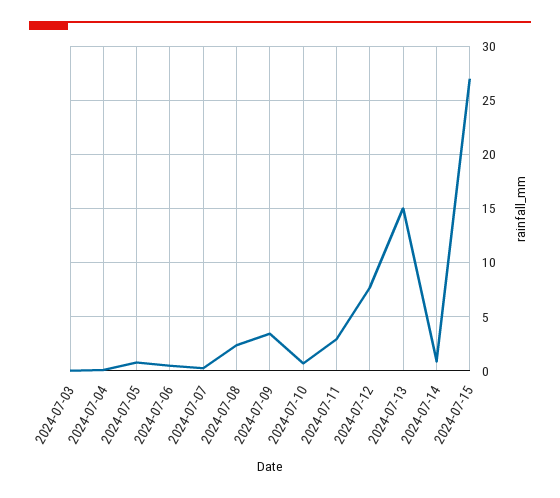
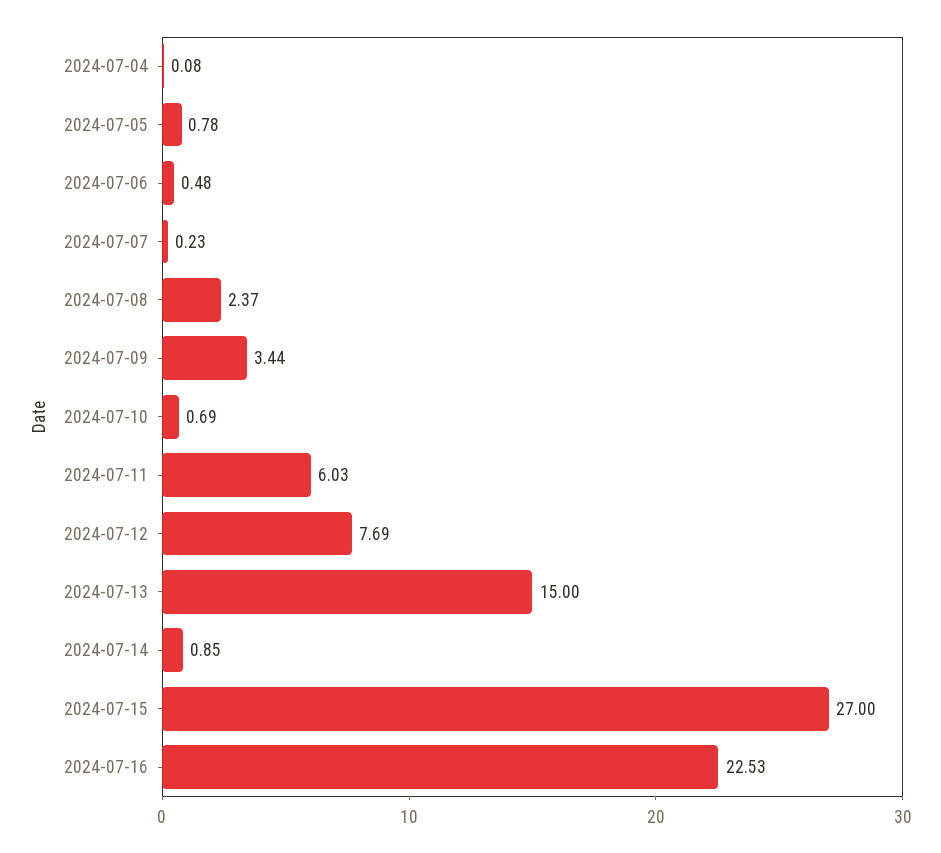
2024-07-03: 0 -> none
2024-07-11: 3 -> 6.03
2024-07-16: none -> 22.53

